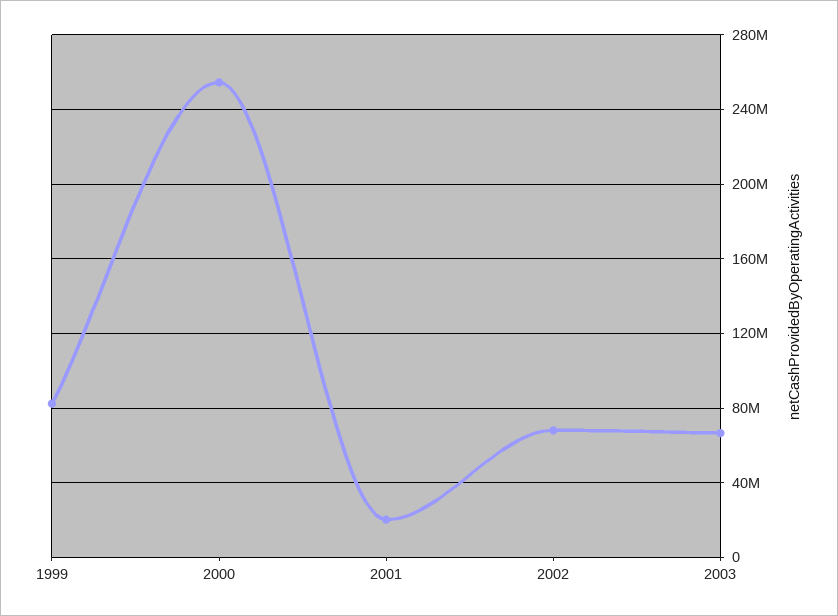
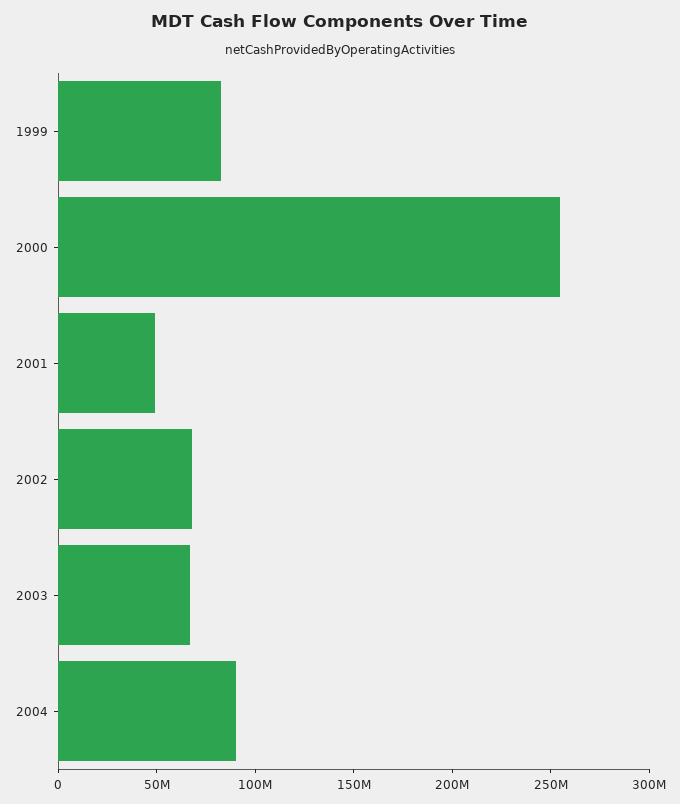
2001: 20000000 -> 50000000
2004: none -> 90000000

